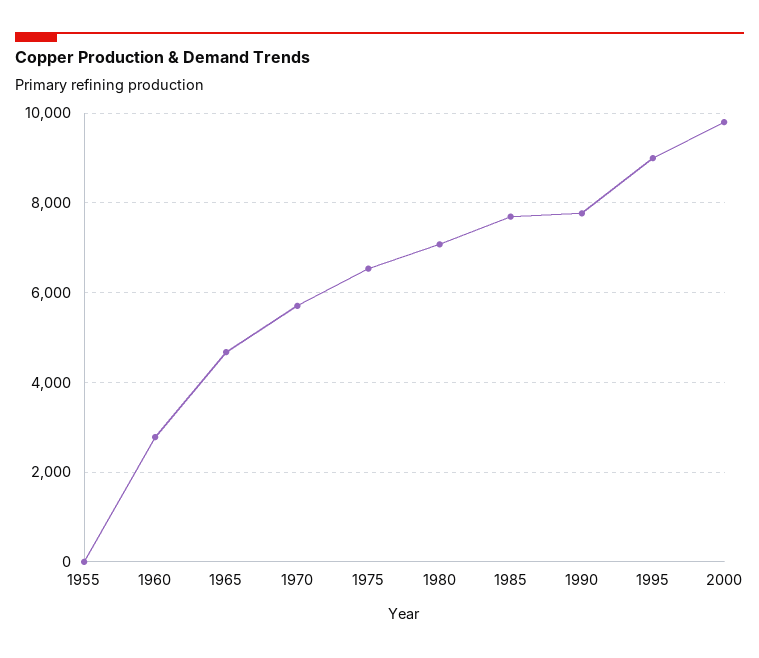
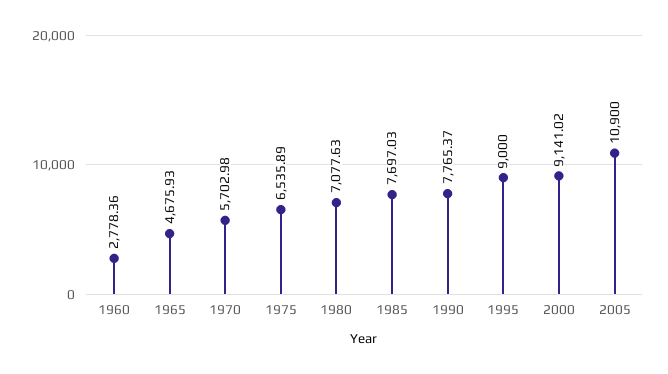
1955: 0 -> none
2000: 9800 -> 9141.02
2005: none -> 10900

